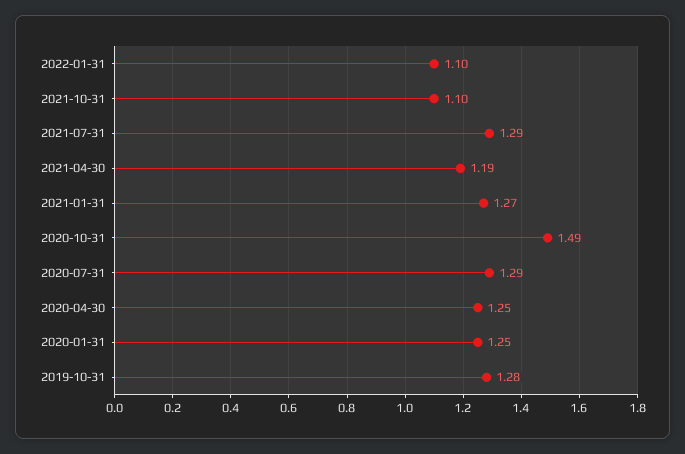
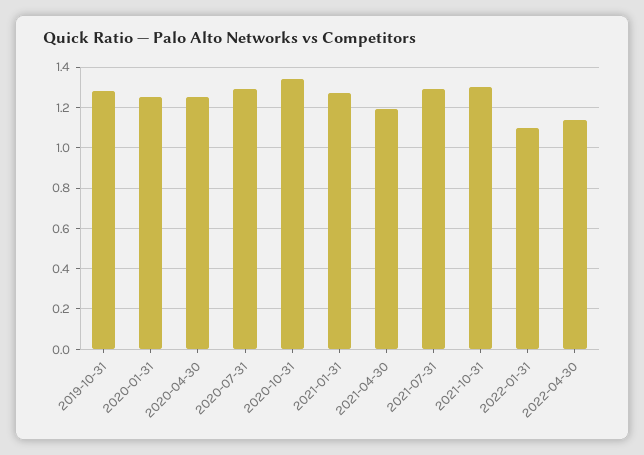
2021-10-31: 1.1 -> 1.3
2020-10-31: 1.49 -> 1.35
2022-04-30: none -> 1.15

